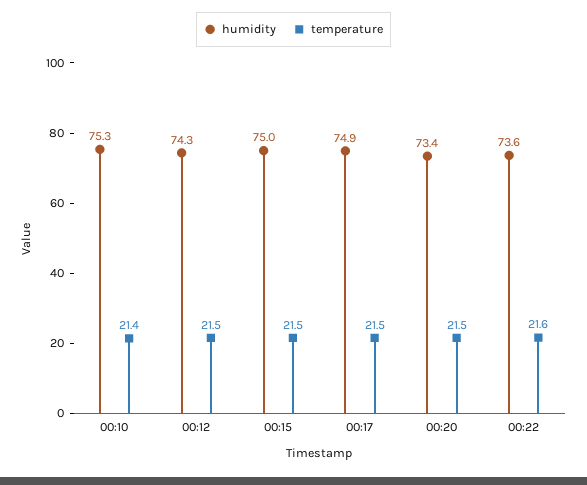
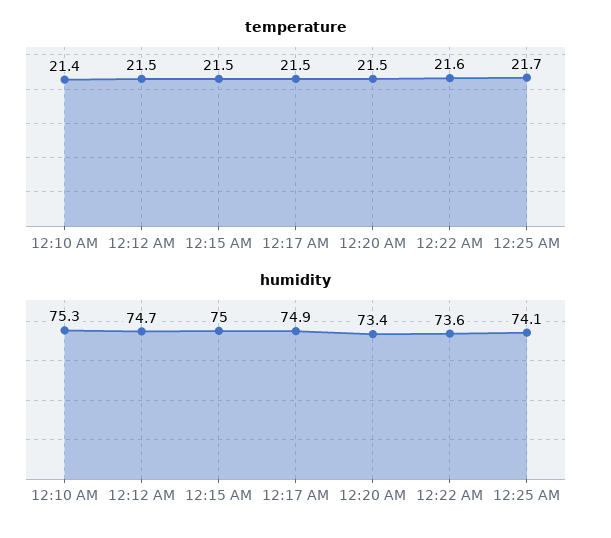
humidity, 00:12: 74.3 -> 74.7
temperature, 12:25 AM: none -> 21.7
humidity, 12:25 AM: none -> 74.1

